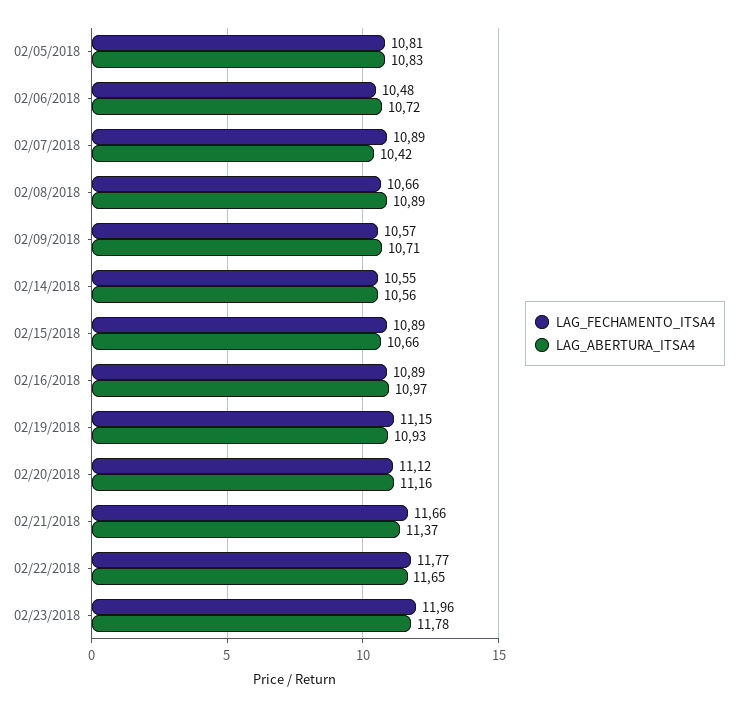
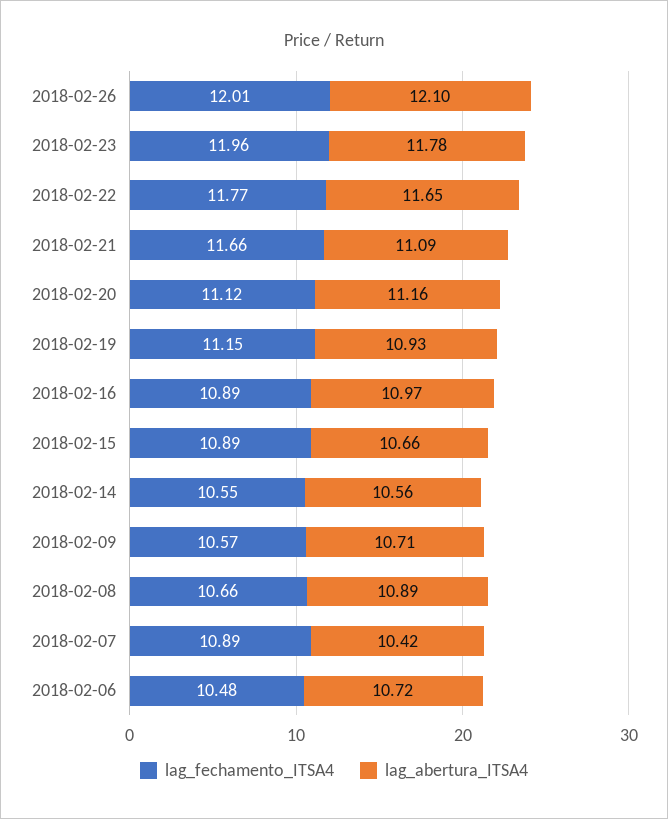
LAG_FECHAMENTO_ITSA4, 02/05/2018: 10.81 -> none
LAG_ABERTURA_ITSA4, 02/05/2018: 10.83 -> none
LAG_ABERTURA_ITSA4, 02/21/2018: 11.37 -> 11.09
LAG_FECHAMENTO_ITSA4, 2018-02-26: none -> 12.01
LAG_ABERTURA_ITSA4, 2018-02-26: none -> 12.1

